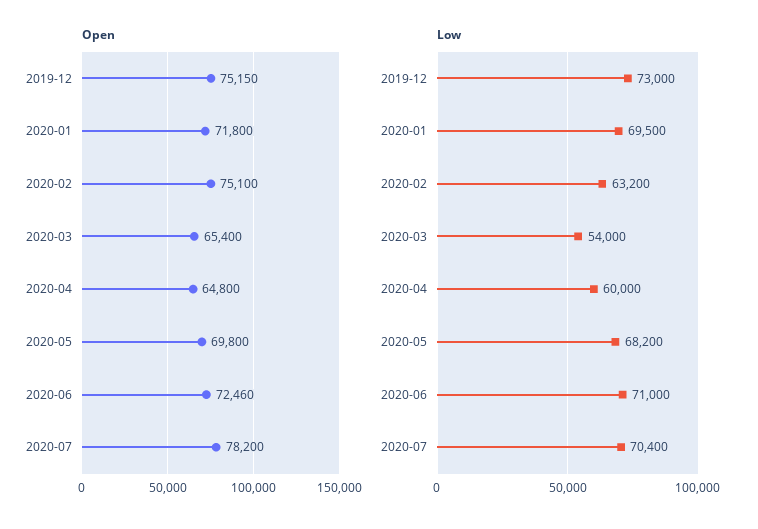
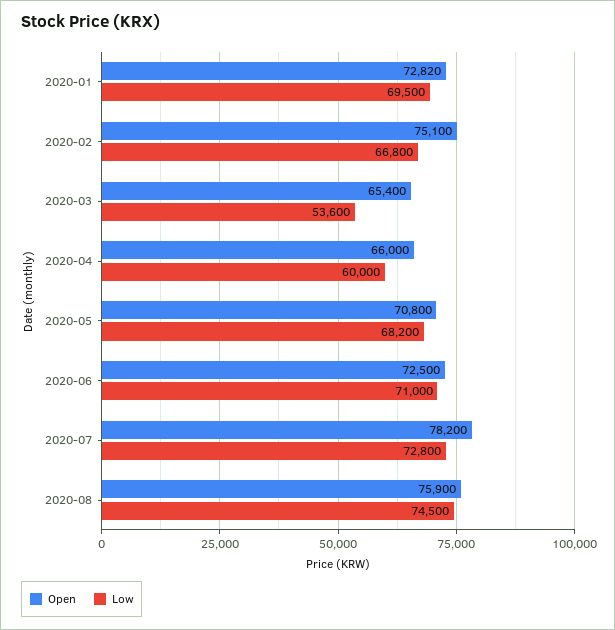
Open, 2019-12: 75150 -> none
Open, 2020-01: 71800 -> 72820
Open, 2020-04: 64800 -> 66000
Open, 2020-05: 69800 -> 70800
Open, 2020-06: 72460 -> 72500
Low, 2019-12: 73000 -> none
Low, 2020-02: 63200 -> 66800
Low, 2020-03: 54000 -> 53600
Low, 2020-07: 70400 -> 72800
Open, 2020-08: none -> 75900
Low, 2020-08: none -> 74500

